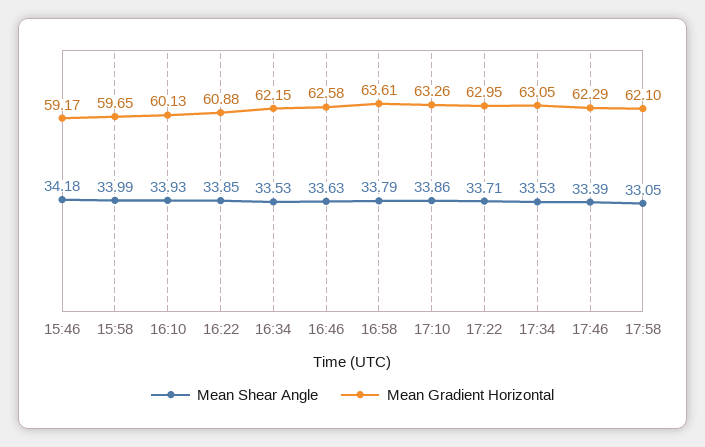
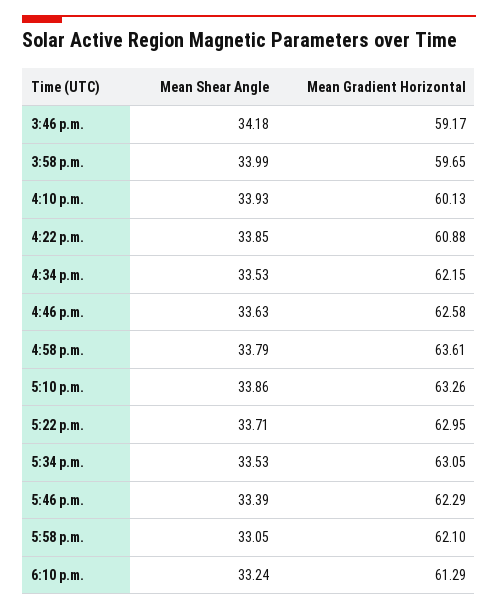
Mean Shear Angle, 6:10 p.m.: none -> 33.24
Mean Gradient Horizontal, 6:10 p.m.: none -> 61.29

